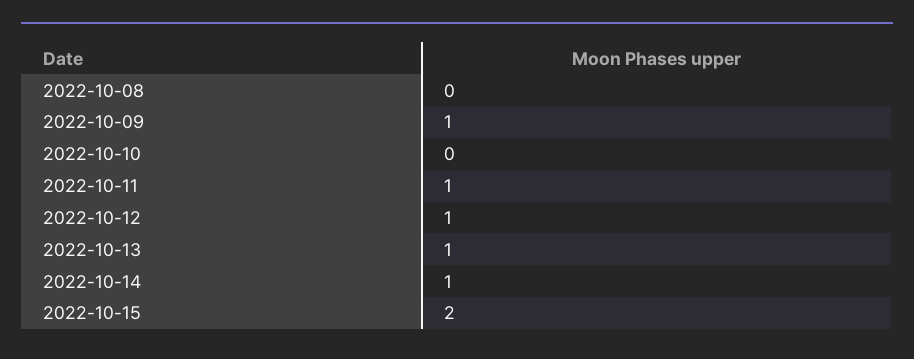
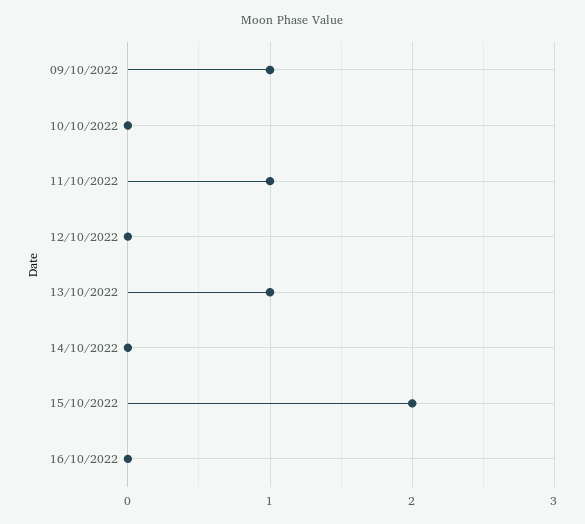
2022-10-08: 0 -> none
2022-10-12: 1 -> 0
2022-10-14: 1 -> 0
16/10/2022: none -> 0

